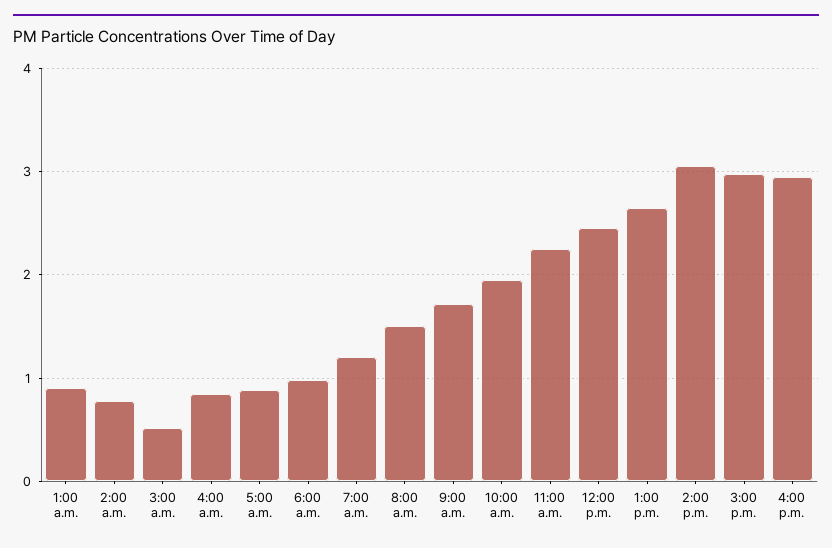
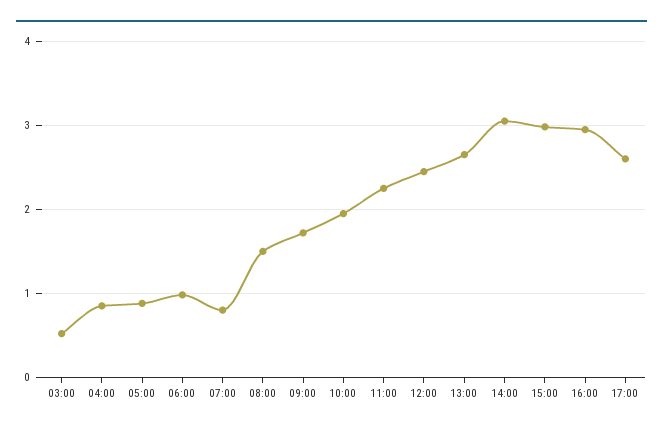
1:00 a.m.: 0.9 -> none
2:00 a.m.: 0.8 -> none
7:00 a.m.: 1.2 -> 0.8
17:00: none -> 2.6

